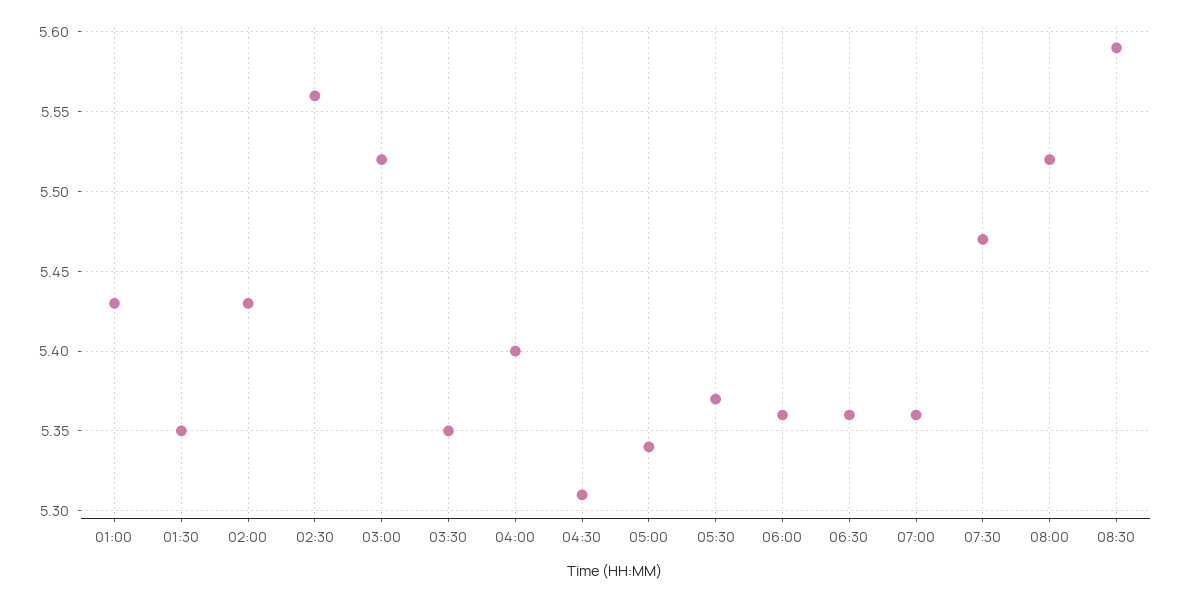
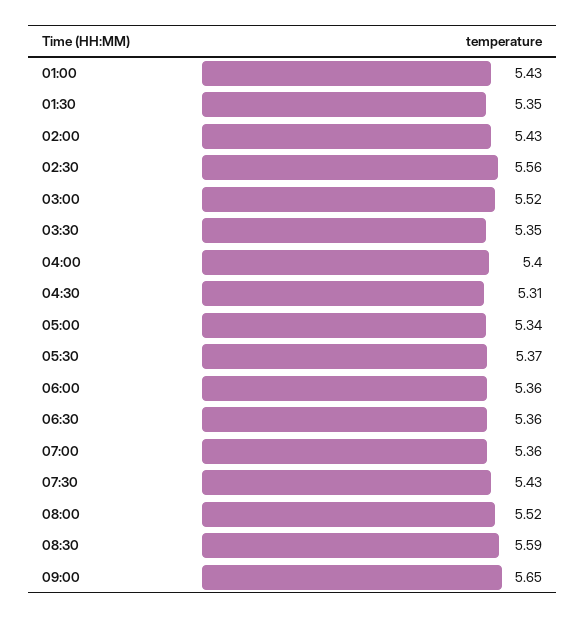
07:30: 5.47 -> 5.43
09:00: none -> 5.65

